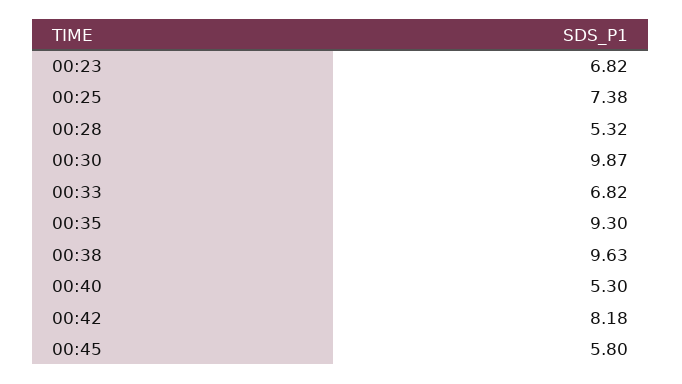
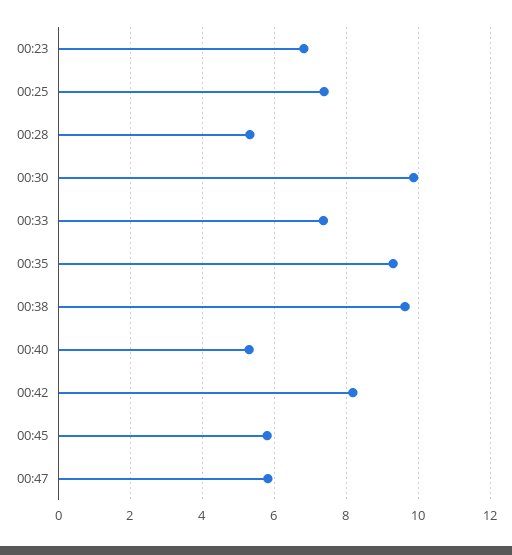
00:33: 6.82 -> 7.4
00:47: none -> 5.8

